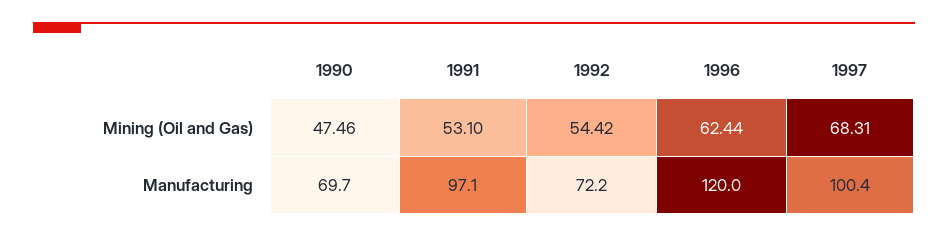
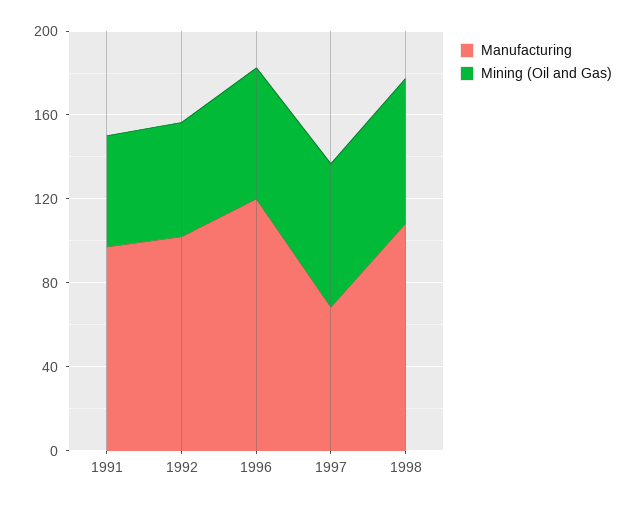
Mining (Oil and Gas), 1990: 47.46 -> none
Manufacturing, 1990: 69.7 -> none
Manufacturing, 1992: 72.2 -> 100
Manufacturing, 1997: 100.4 -> 70
Manufacturing, 1998: none -> 110
Mining (Oil and Gas), 1998: none -> 70

